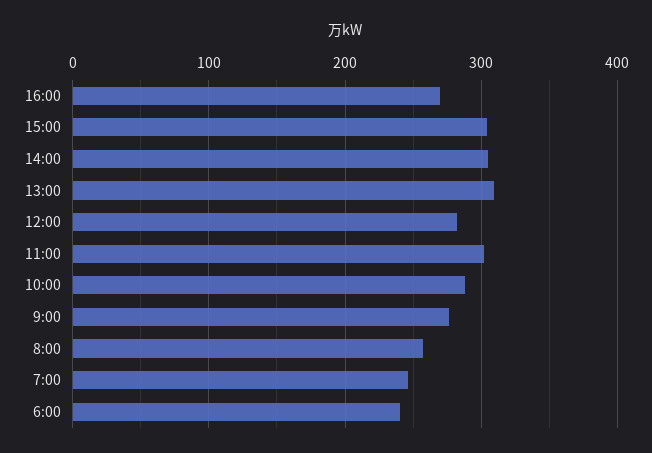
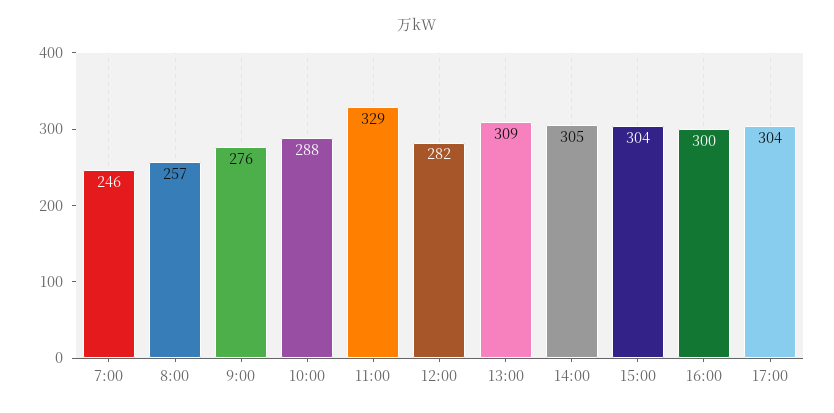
16:00: 270 -> 300
11:00: 300 -> 329
6:00: 240 -> none
17:00: none -> 304

